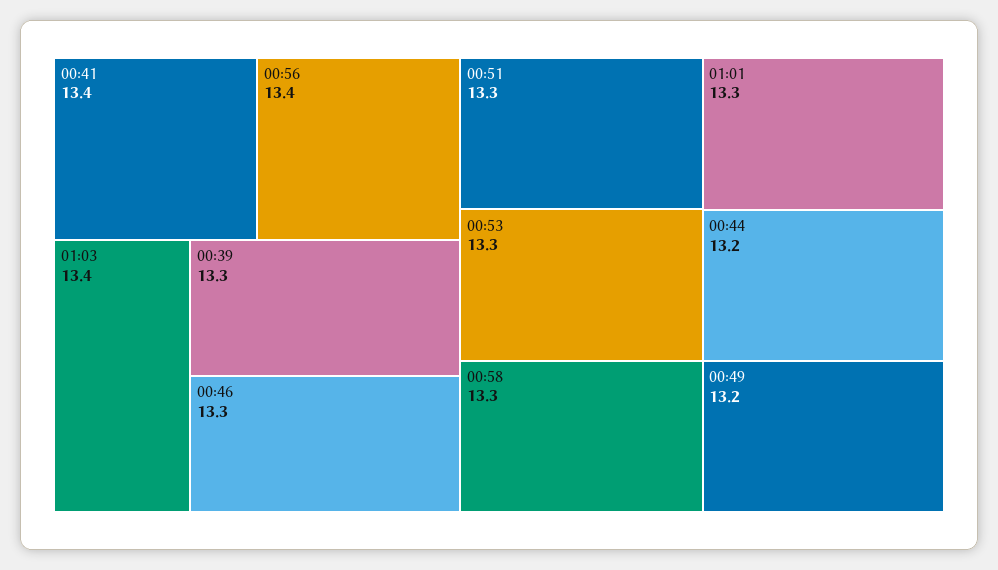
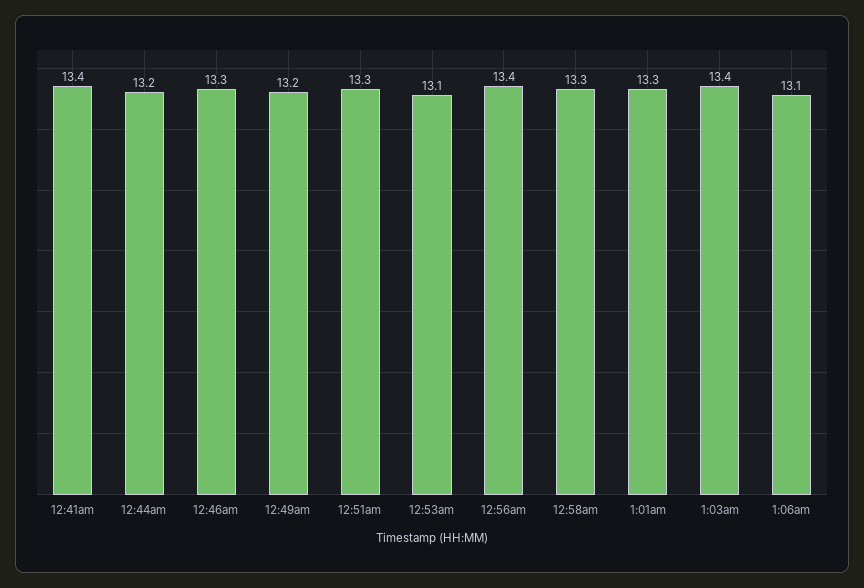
00:39: 13.3 -> none
00:53: 13.3 -> 13.1
1:06am: none -> 13.1

